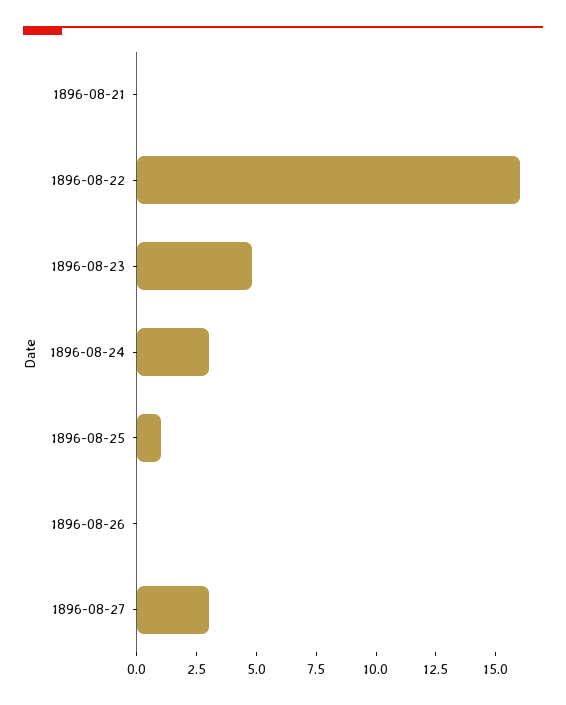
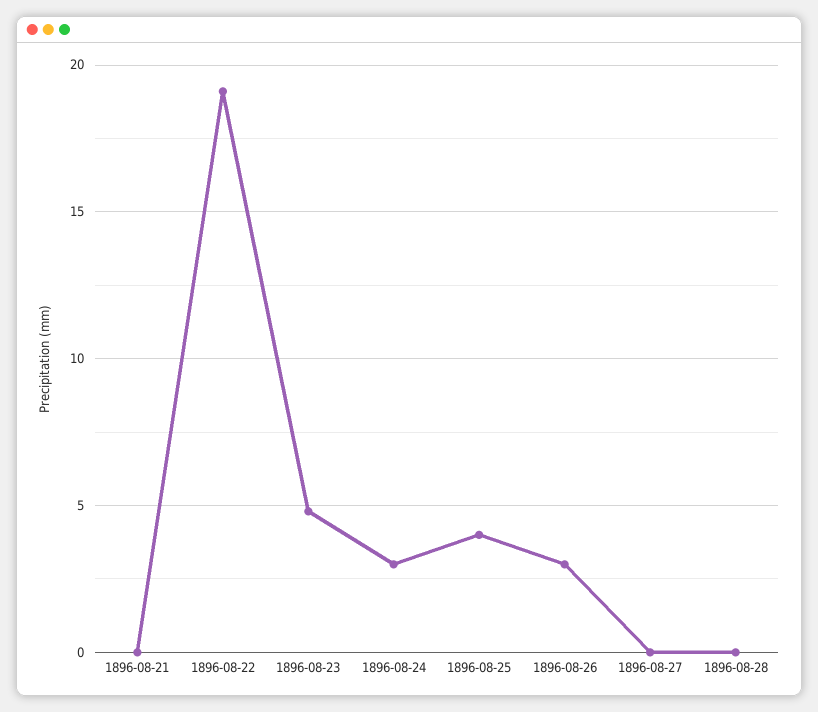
1896-08-22: 16 -> 19
1896-08-25: 1 -> 4
1896-08-26: 0 -> 3
1896-08-27: 3 -> 0
1896-08-28: none -> 0

